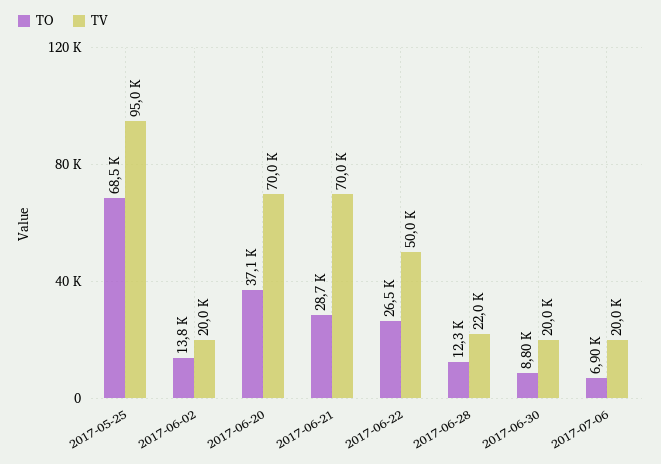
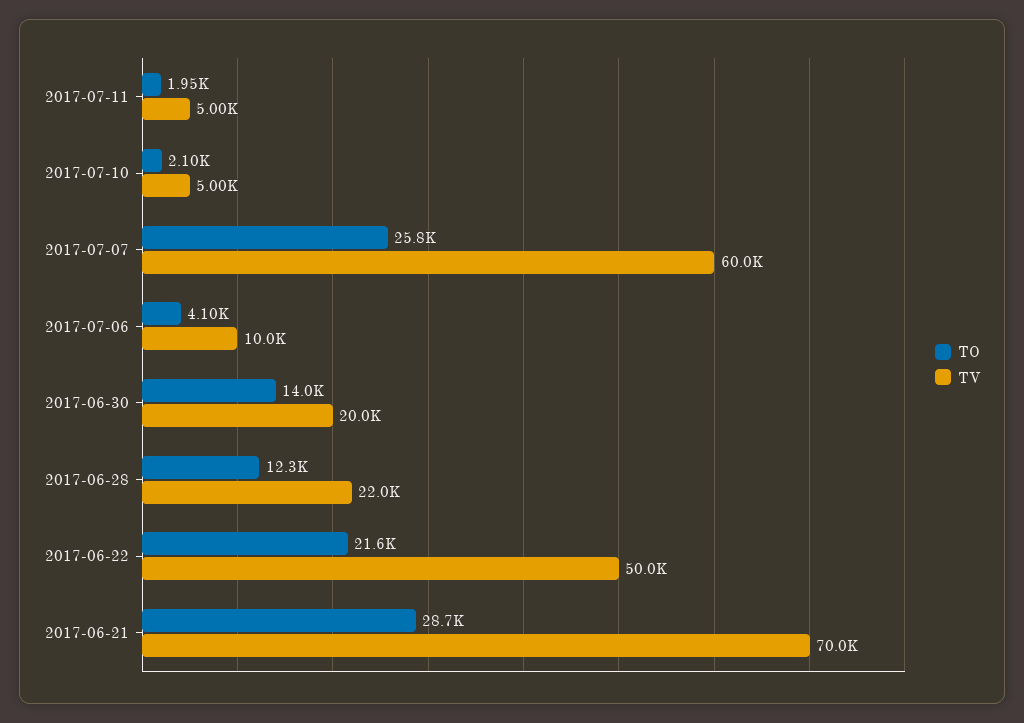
TO, 2017-05-25: 68500 -> none
TV, 2017-05-25: 95000 -> none
TO, 2017-06-02: 13800 -> none
TV, 2017-06-02: 20000 -> none
TO, 2017-06-20: 37100 -> none
TV, 2017-06-20: 70000 -> none
TO, 2017-06-22: 26500 -> 21600
TO, 2017-06-30: 8800 -> 14000
TO, 2017-07-06: 6900 -> 4100
TV, 2017-07-06: 20000 -> 10000
TO, 2017-07-11: none -> 1950
TV, 2017-07-11: none -> 5000
TO, 2017-07-10: none -> 2100
TV, 2017-07-10: none -> 5000
TO, 2017-07-07: none -> 25800
TV, 2017-07-07: none -> 60000

